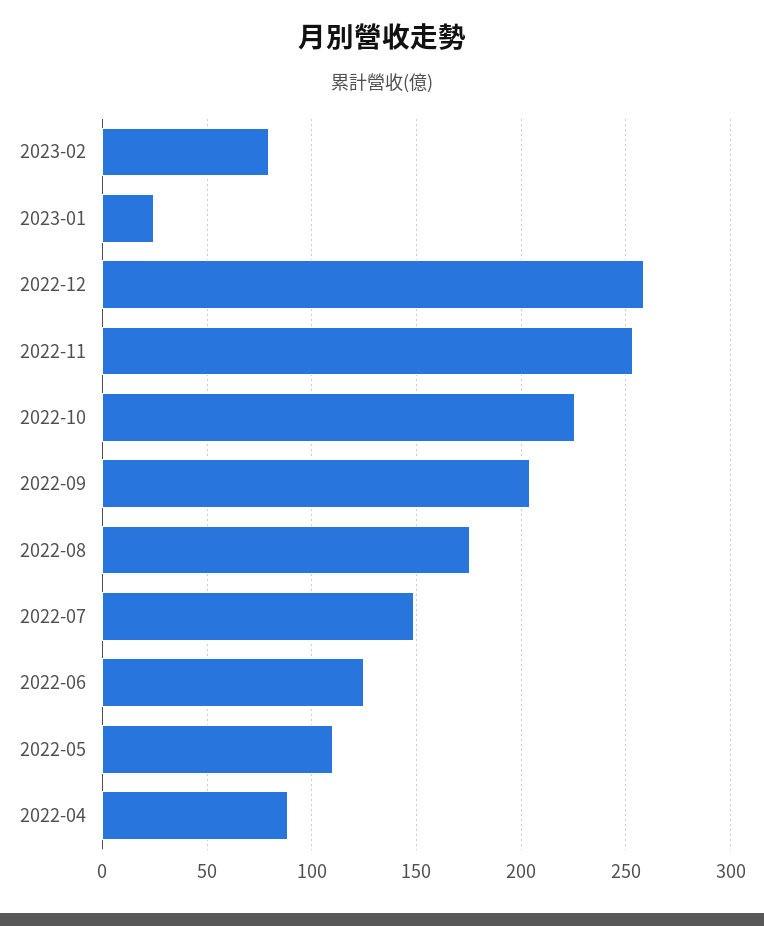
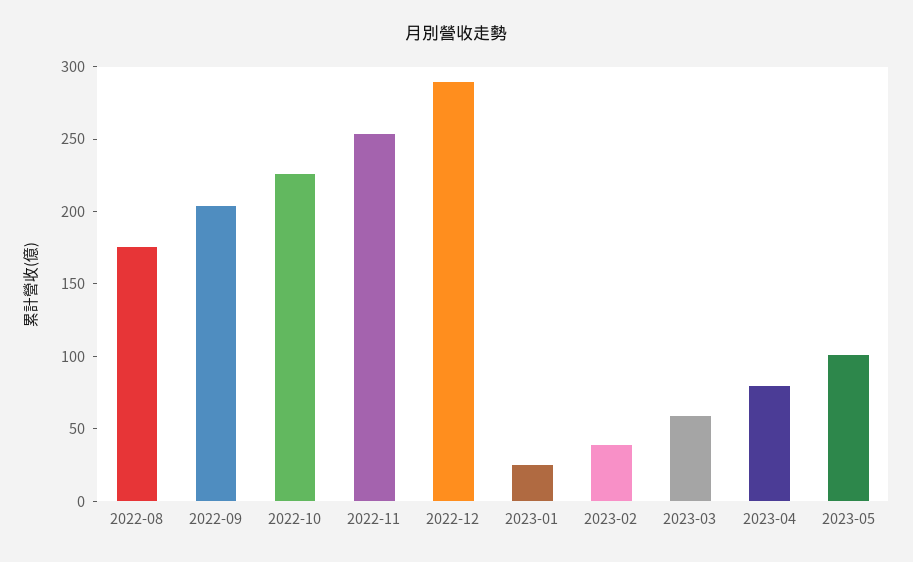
2023-02: 80 -> 40
2022-12: 260 -> 290
2022-07: 150 -> none
2022-06: 125 -> none
2022-05: 110 -> none
2022-04: 90 -> none
2023-03: none -> 60
2023-04: none -> 80
2023-05: none -> 100

